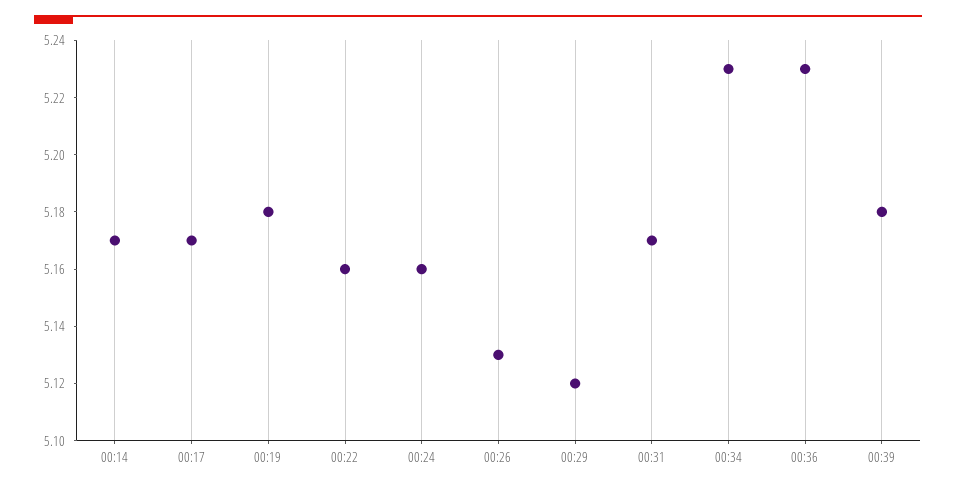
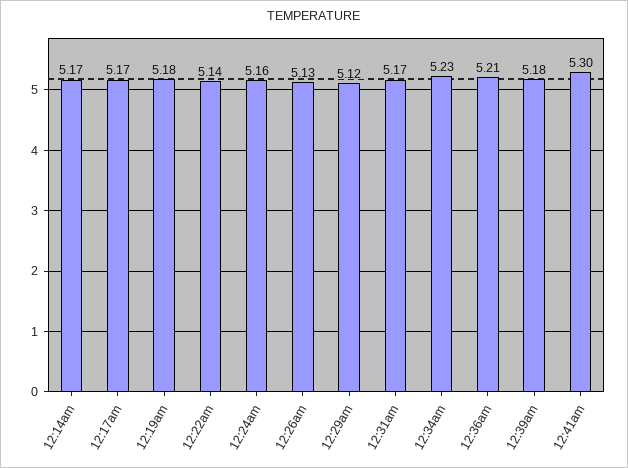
00:22: 5.16 -> 5.14
00:36: 5.23 -> 5.21
12:41am: none -> 5.3

